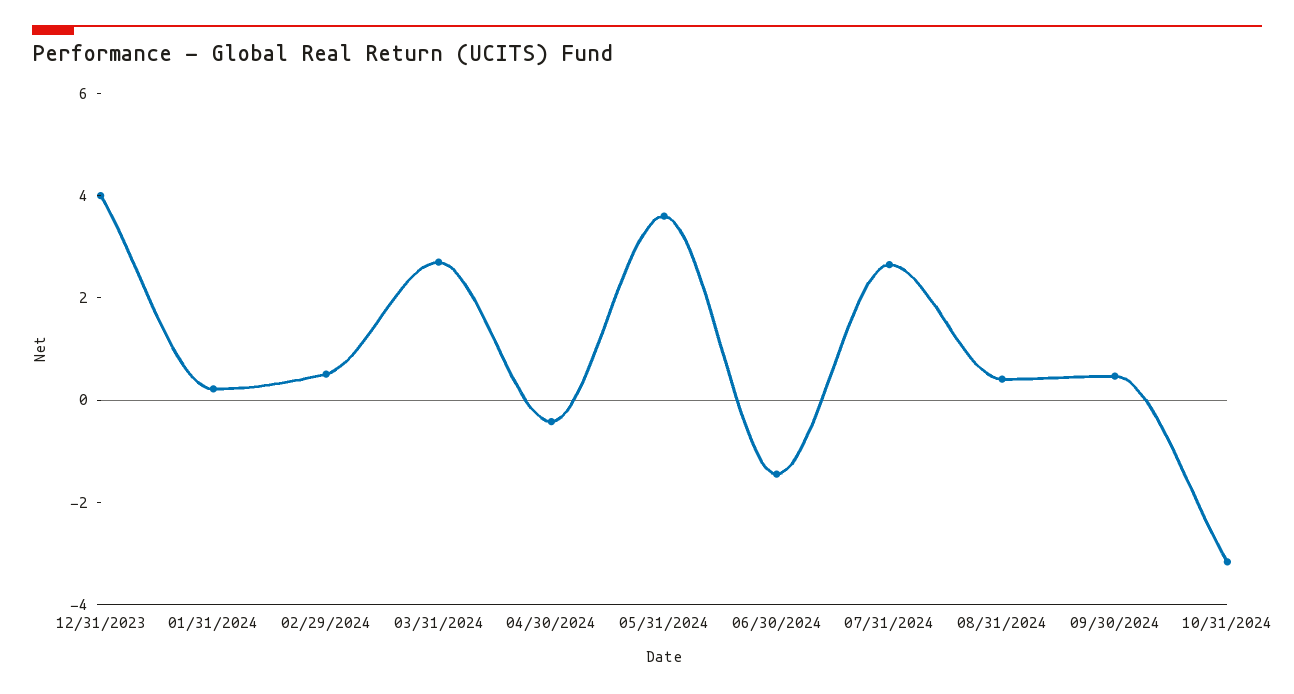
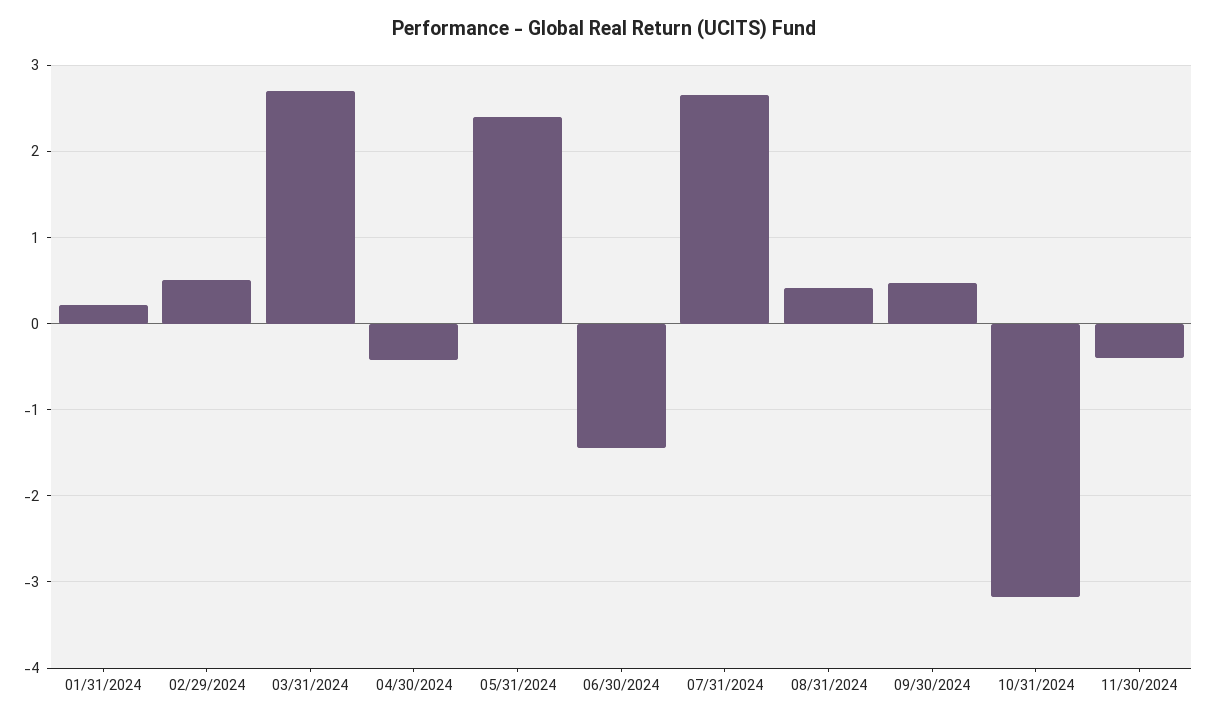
12/31/2023: 4 -> none
05/31/2024: 3.5 -> 2.4
11/30/2024: none -> -0.4

